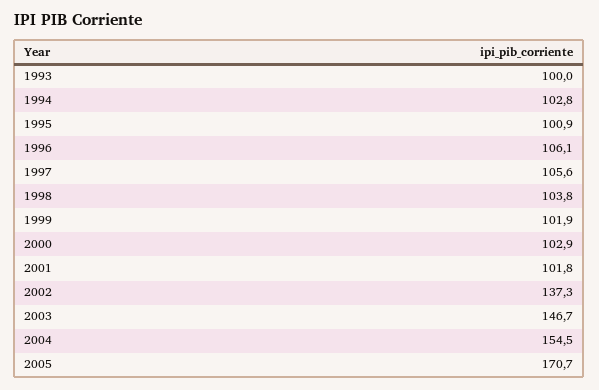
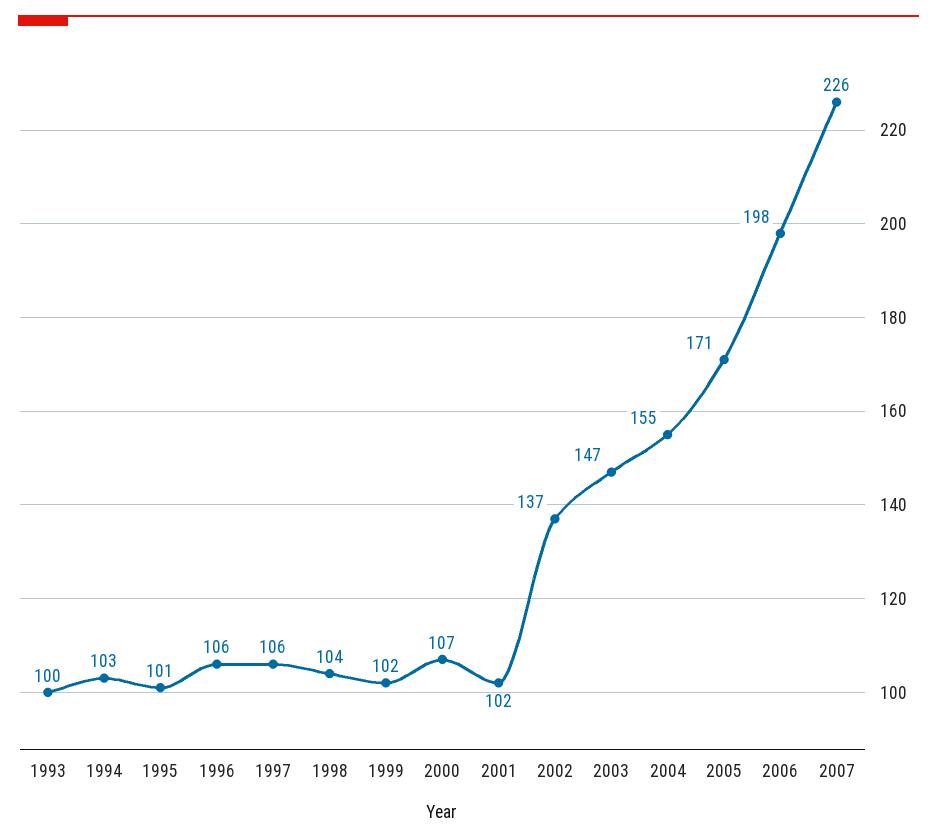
2000: 102.9 -> 107
2006: none -> 198
2007: none -> 226

